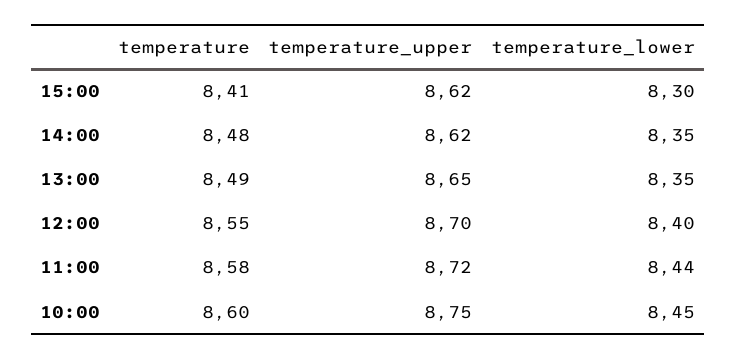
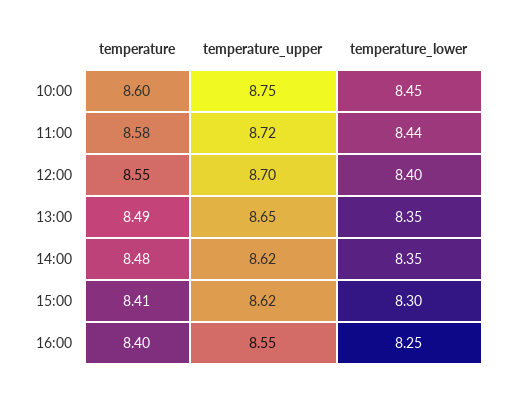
temperature, 16:00: none -> 8.4
temperature_upper, 16:00: none -> 8.55
temperature_lower, 16:00: none -> 8.25

